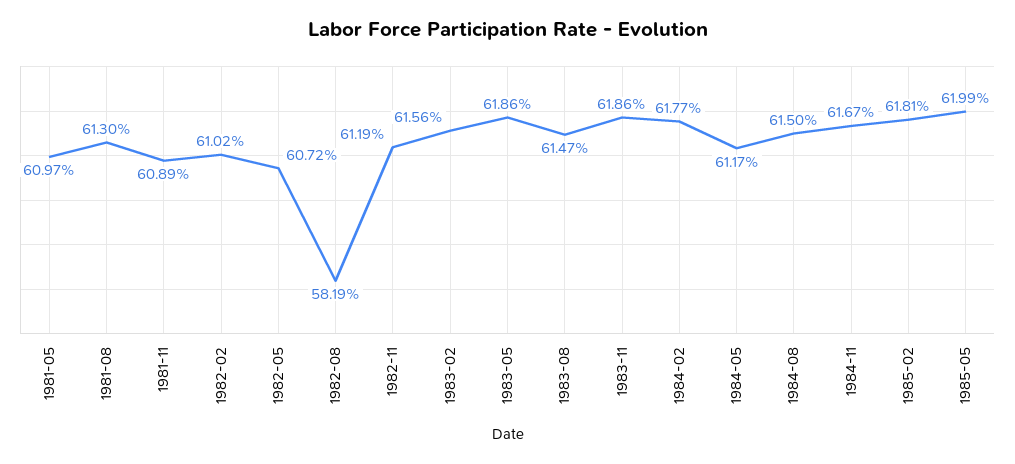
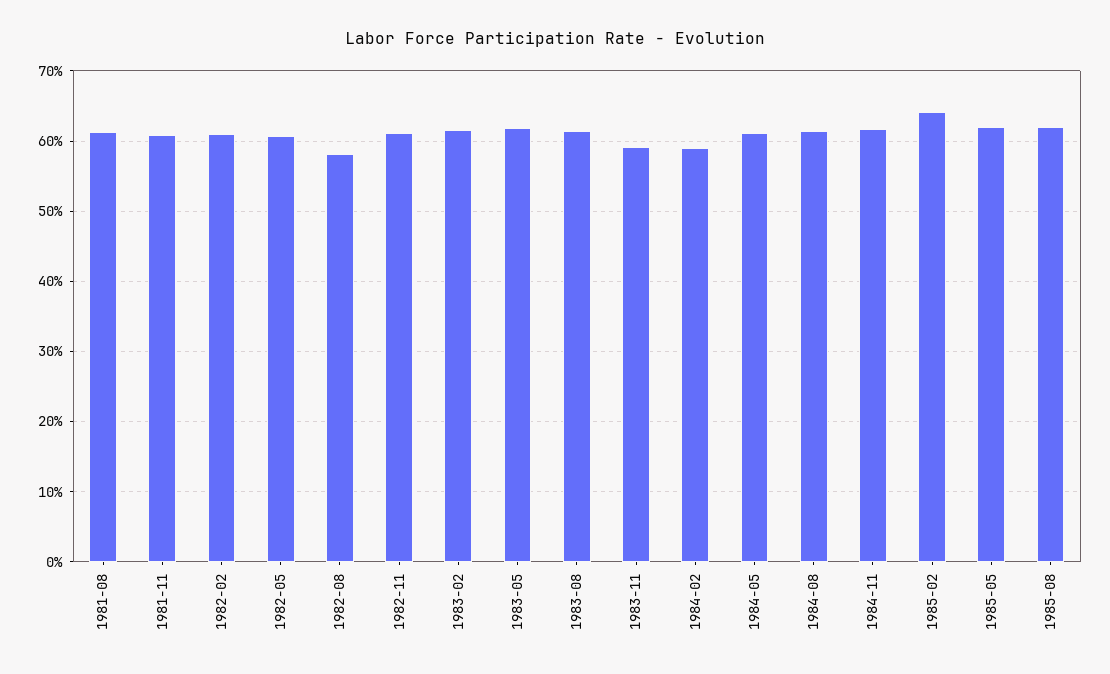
1981-05: 60.97 -> none
1983-11: 61.86 -> 59
1984-02: 61.77 -> 59
1985-02: 61.81 -> 64
1985-08: none -> 62

